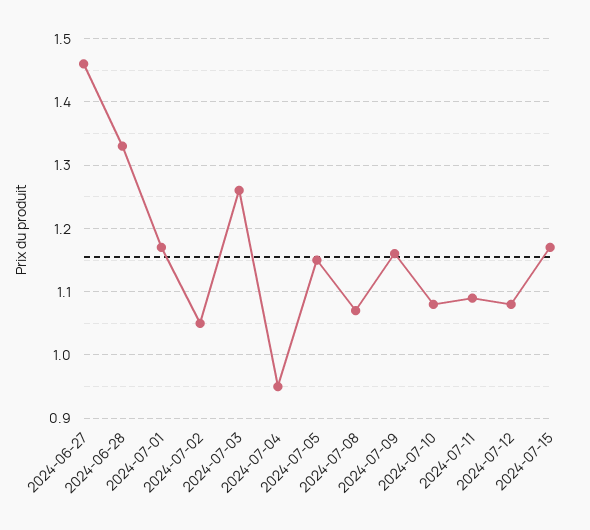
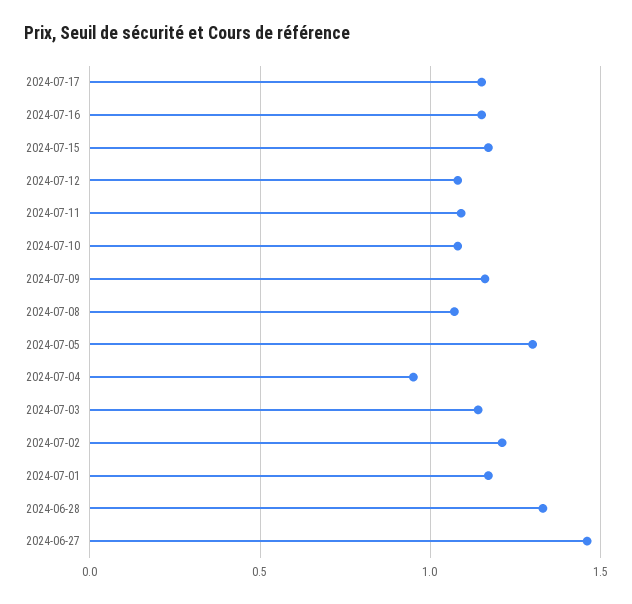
2024-07-02: 1.05 -> 1.2
2024-07-03: 1.26 -> 1.15
2024-07-05: 1.15 -> 1.3
2024-07-17: none -> 1.15
2024-07-16: none -> 1.15

